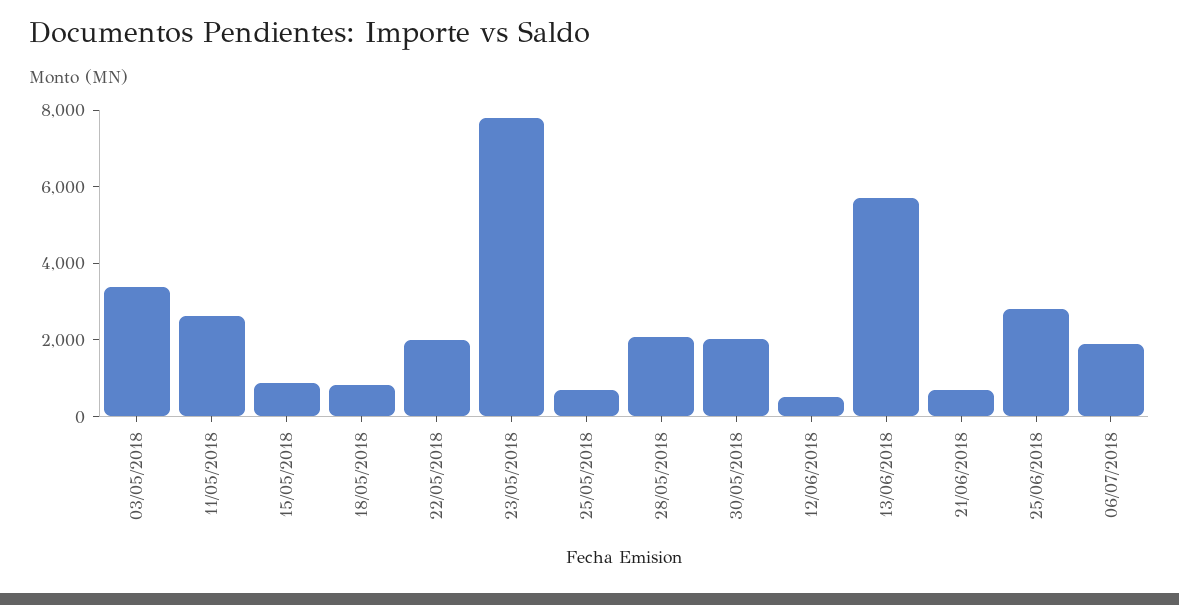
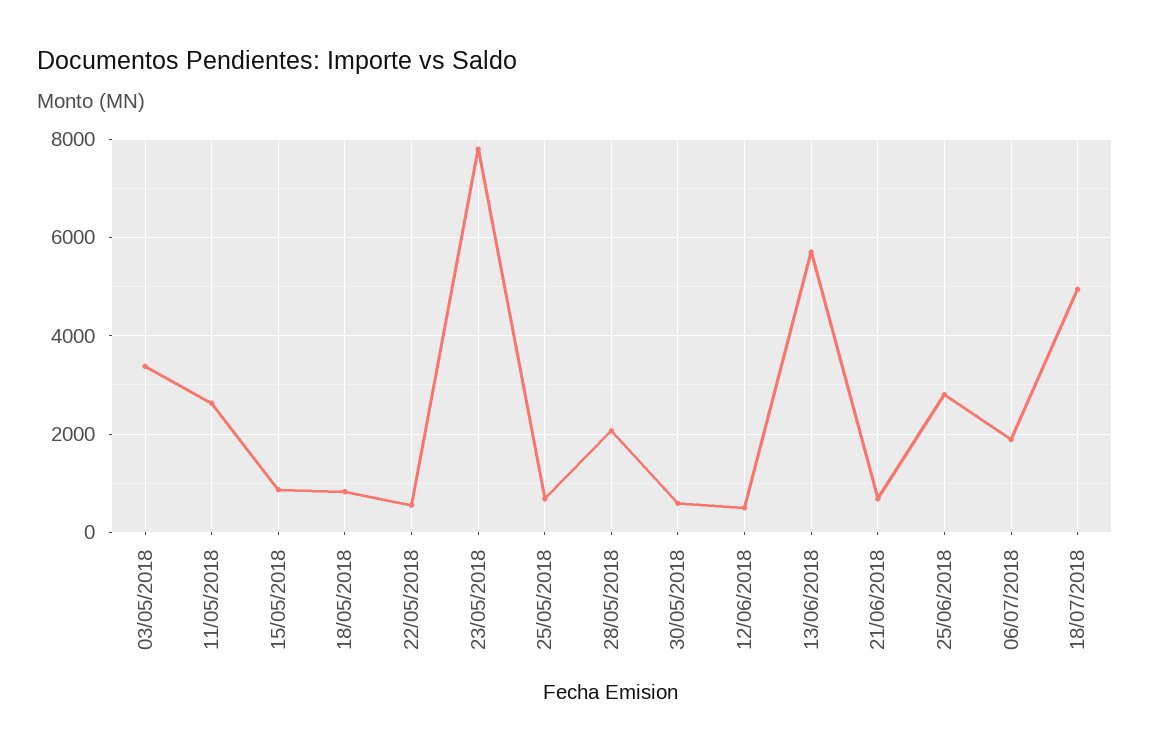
22/05/2018: 2000 -> 600
30/05/2018: 2000 -> 600
18/07/2018: none -> 5000

